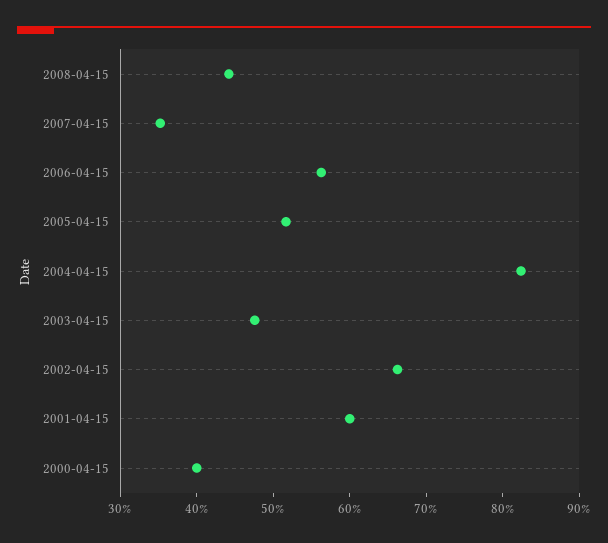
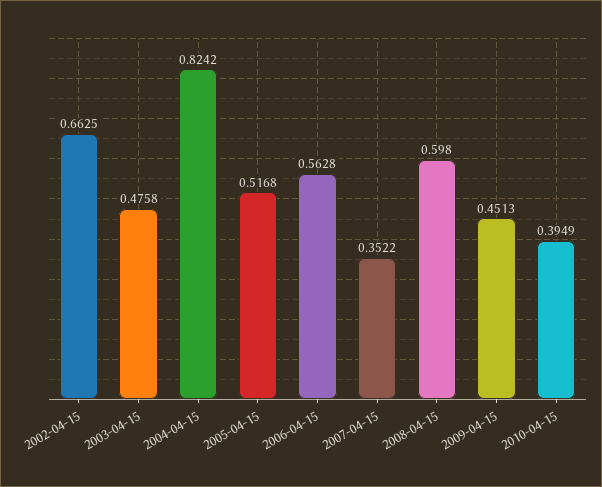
2008-04-15: 0.44 -> 0.598
2001-04-15: 0.6 -> none
2000-04-15: 0.4 -> none
2009-04-15: none -> 0.4513
2010-04-15: none -> 0.3949

